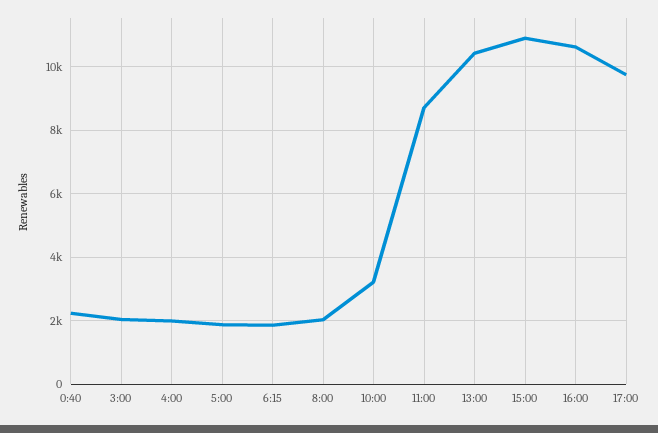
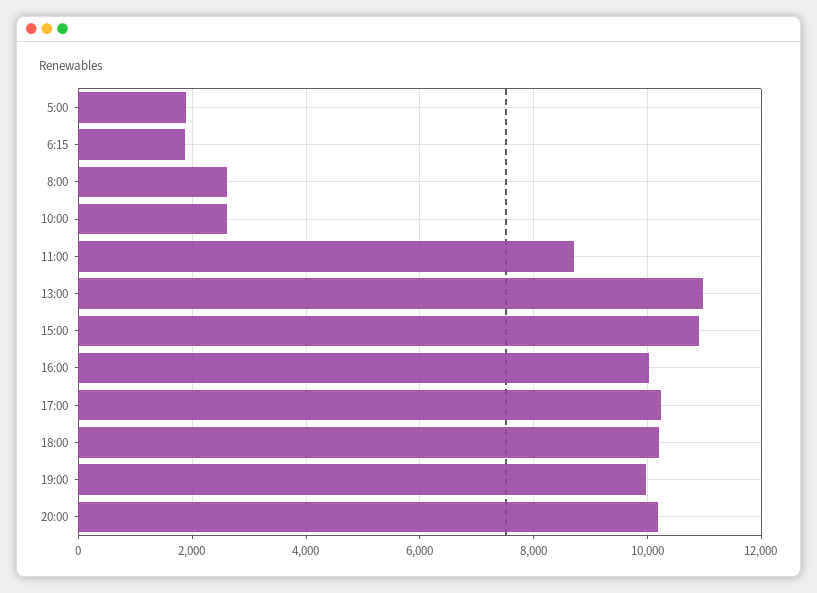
0:40: 2200 -> none
3:00: 2000 -> none
4:00: 2000 -> none
8:00: 2000 -> 2600
10:00: 3200 -> 2600
13:00: 10400 -> 11000
16:00: 10600 -> 10000
17:00: 9800 -> 10200
18:00: none -> 10200
19:00: none -> 10000
20:00: none -> 10200

